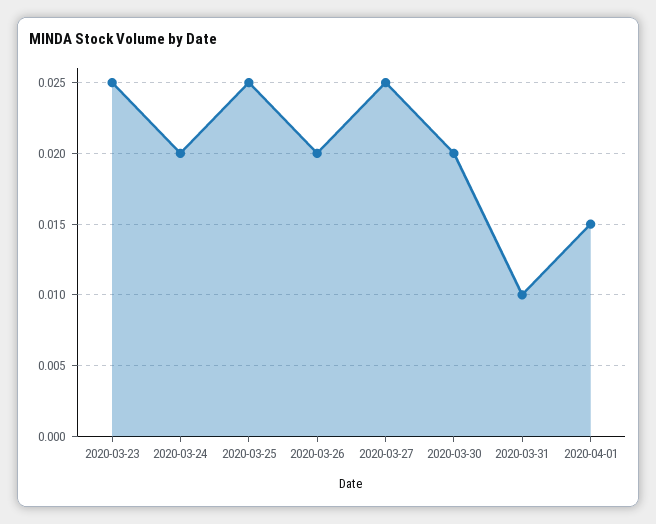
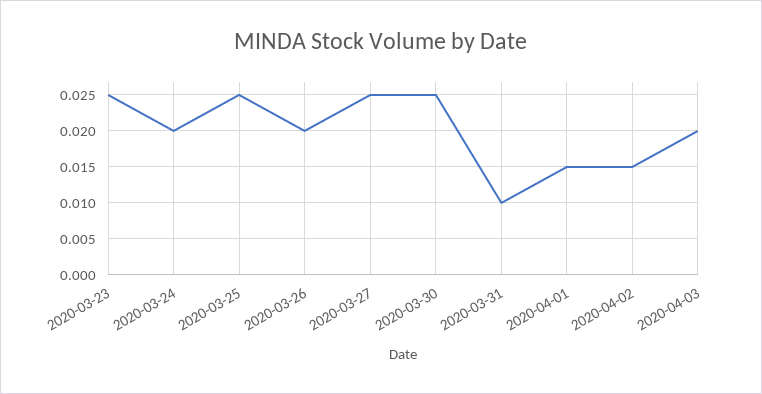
2020-03-30: 0.02 -> 0.025
2020-04-02: none -> 0.015
2020-04-03: none -> 0.02

